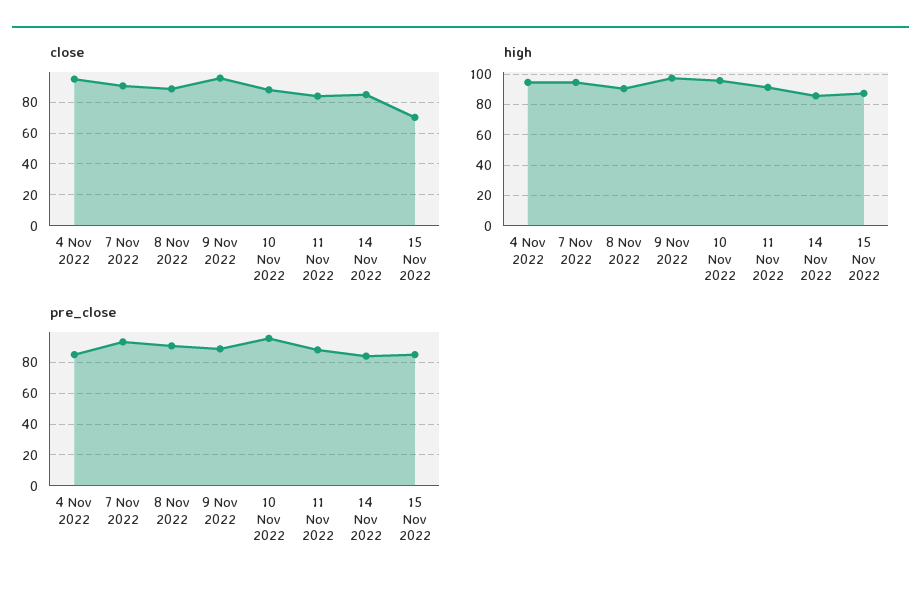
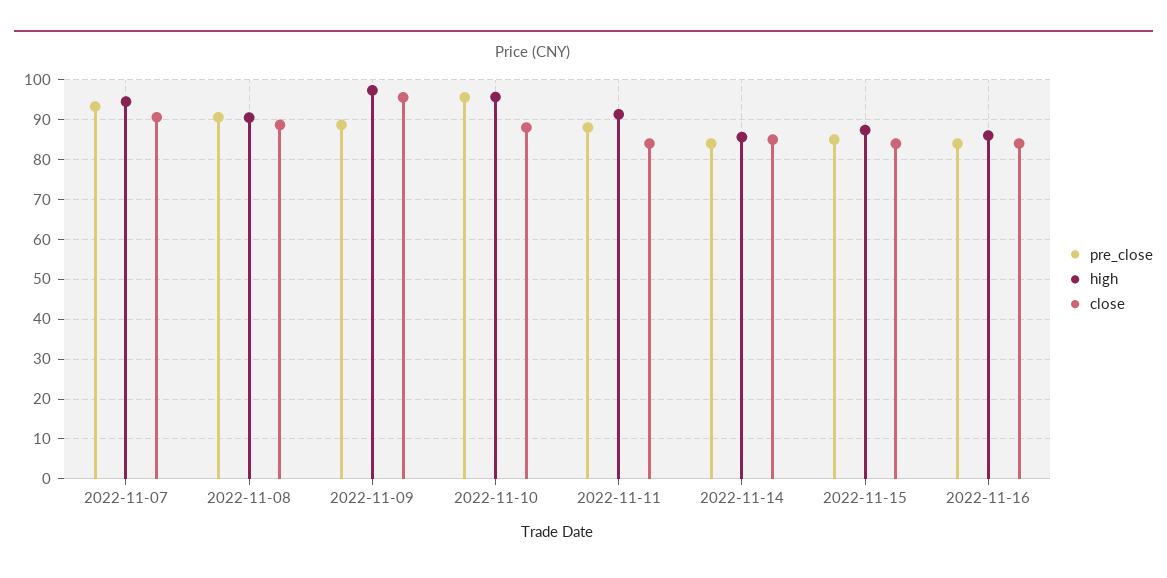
close, 4 Nov 2022: 95 -> none
close, 15 Nov 2022: 70 -> 84
high, 4 Nov 2022: 95 -> none
pre_close, 4 Nov 2022: 85 -> none
pre_close, 2022-11-16: none -> 84
high, 2022-11-16: none -> 86
close, 2022-11-16: none -> 84

